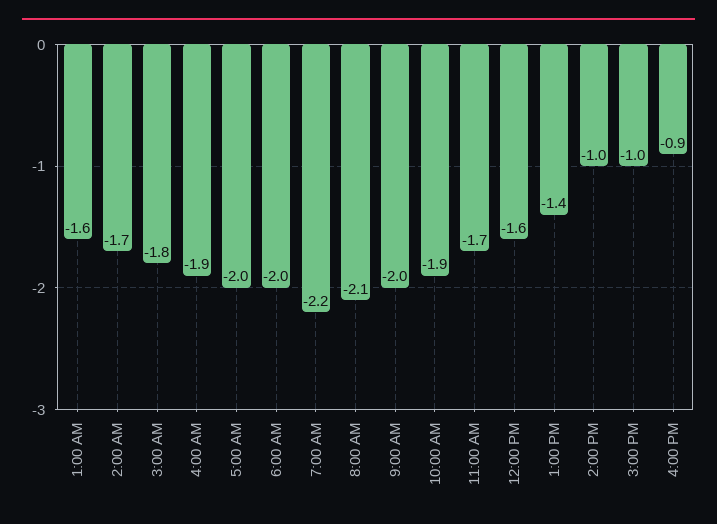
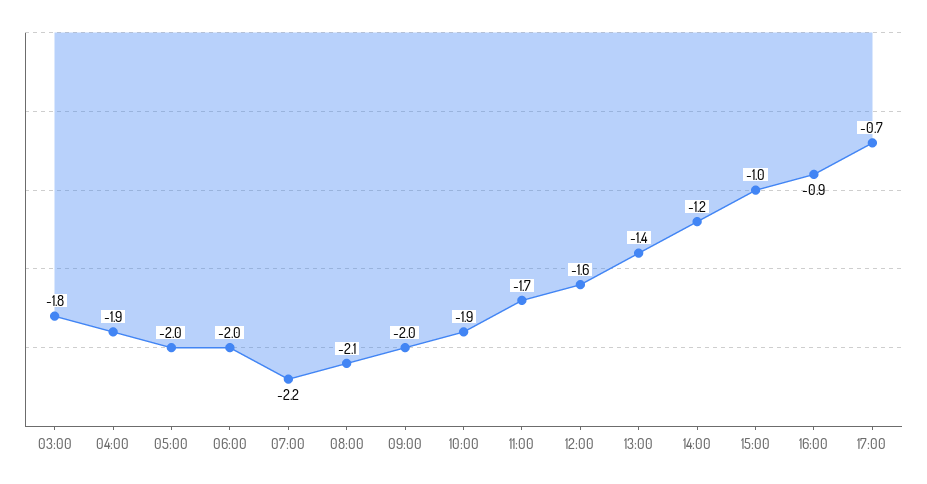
1:00 AM: -1.6 -> none
2:00 AM: -1.7 -> none
2:00 PM: -1 -> -1.2
17:00: none -> -0.7

